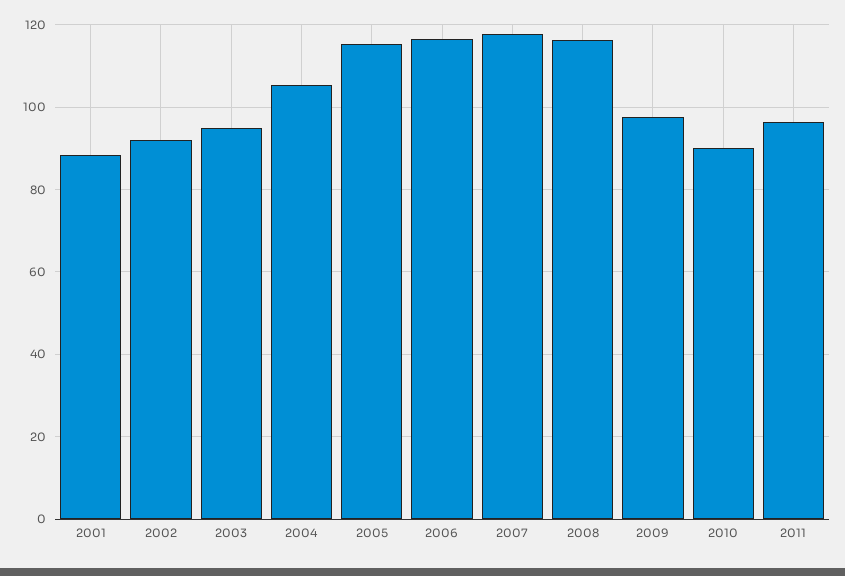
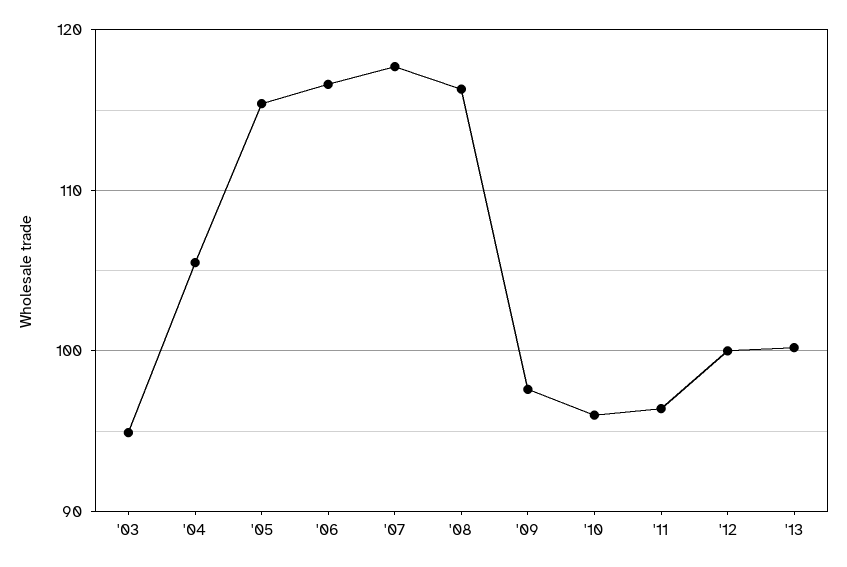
2001: 88 -> none
2002: 92 -> none
2010: 90 -> 96
'12: none -> 100
'13: none -> 100

